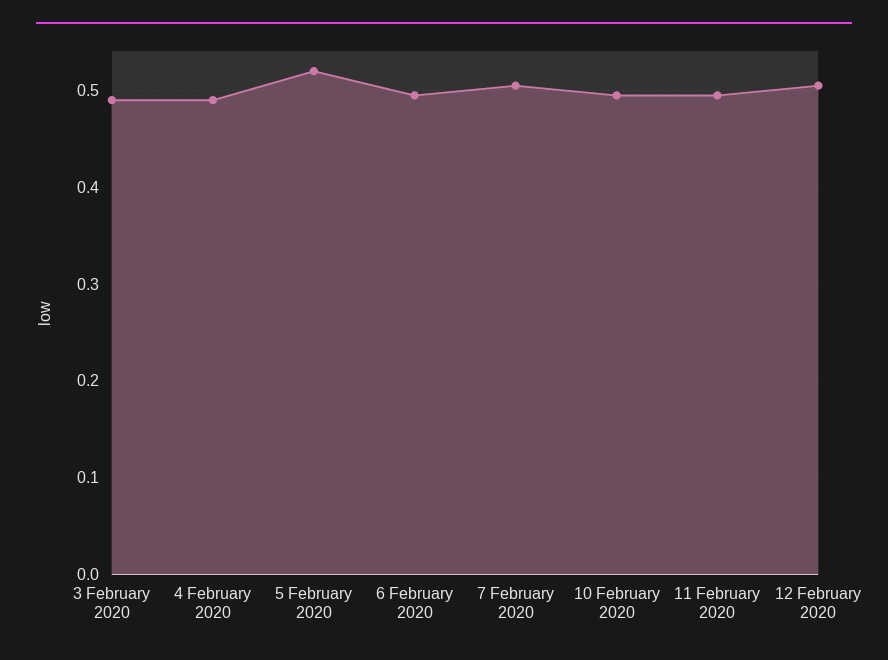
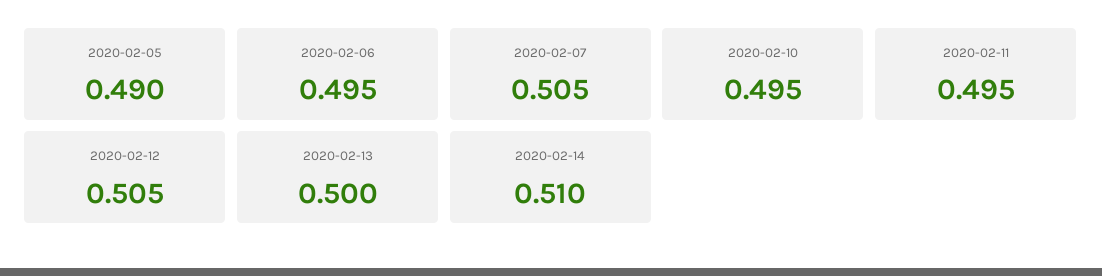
3 February 2020: 0.49 -> none
4 February 2020: 0.49 -> none
5 February 2020: 0.52 -> 0.49
2020-02-13: none -> 0.5
2020-02-14: none -> 0.51

